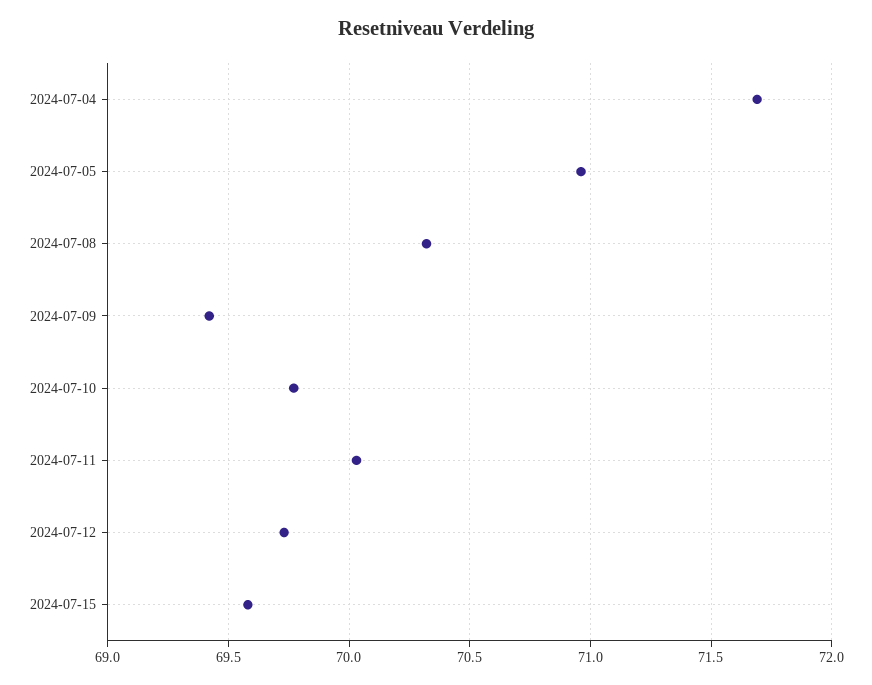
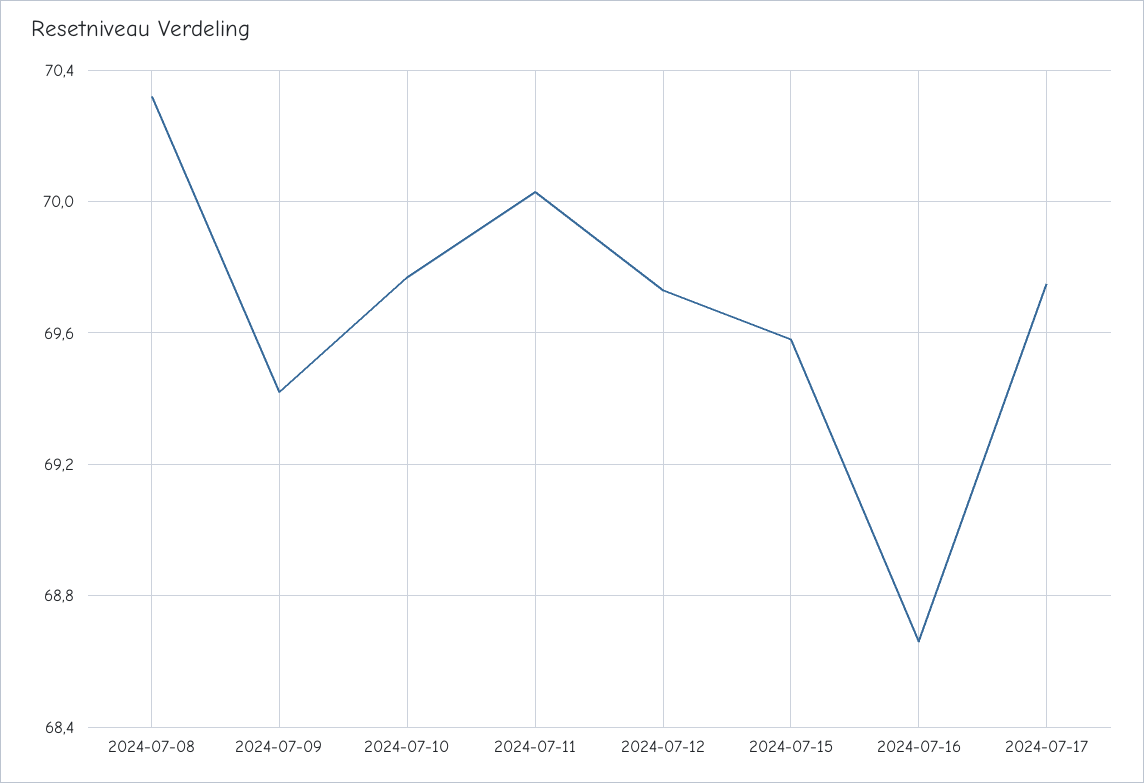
2024-07-04: 71.7 -> none
2024-07-05: 70.95 -> none
2024-07-16: none -> 68.65
2024-07-17: none -> 69.75

